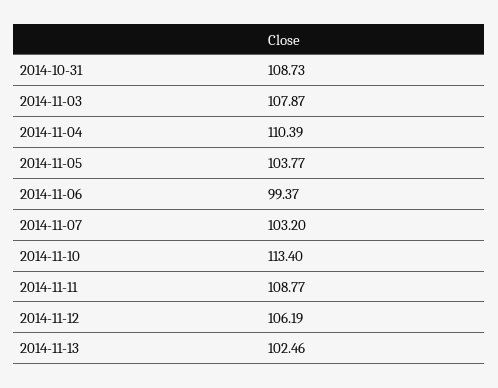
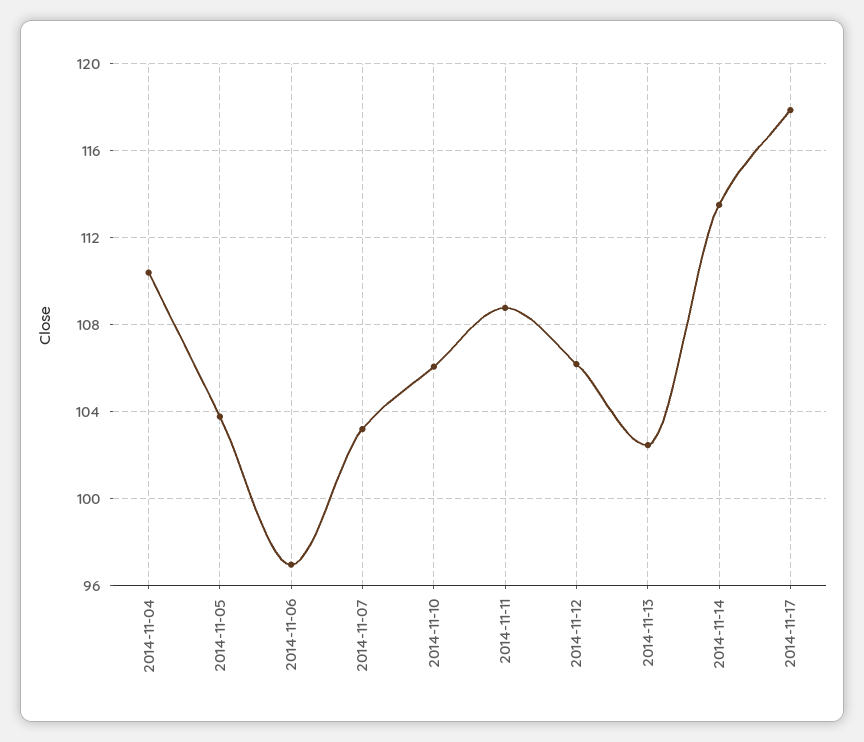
2014-10-31: 108.73 -> none
2014-11-03: 107.87 -> none
2014-11-06: 99.37 -> 97
2014-11-10: 113.4 -> 106
2014-11-14: none -> 113.5
2014-11-17: none -> 118

